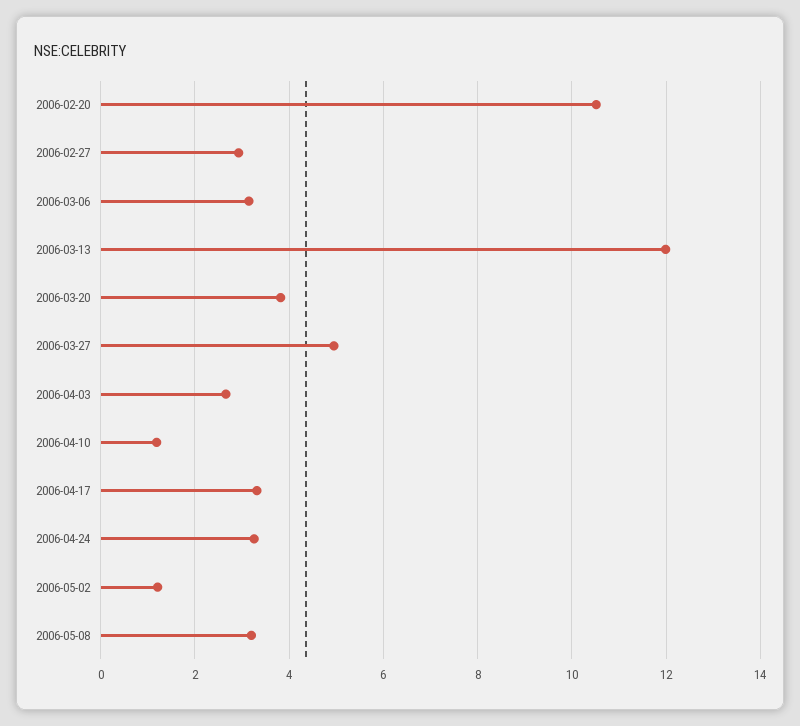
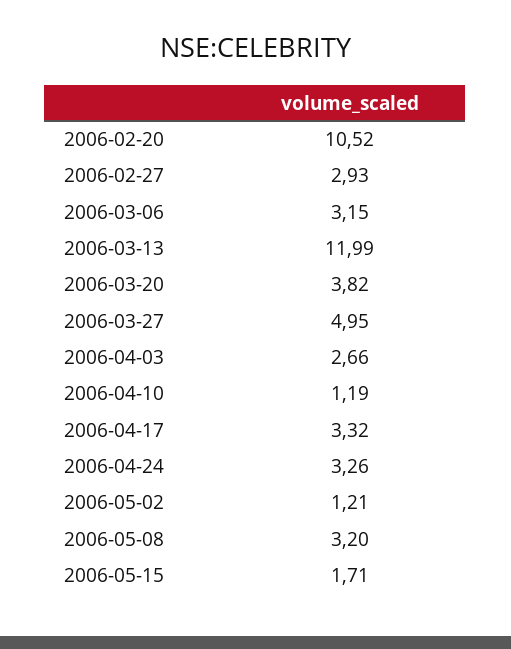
2006-05-15: none -> 1.71

